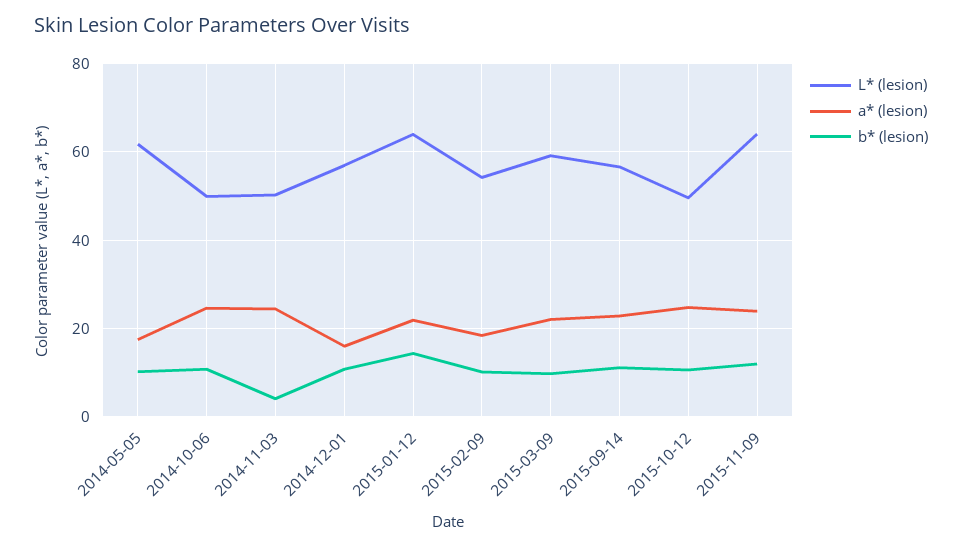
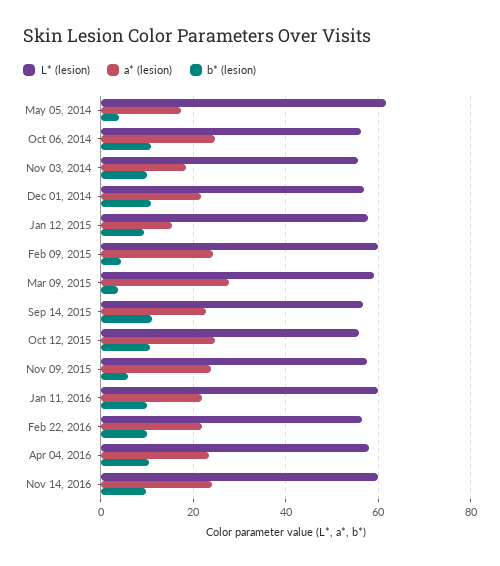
b* (lesion), 2014-05-05: 10 -> 4
L* (lesion), 2014-10-06: 50 -> 56
L* (lesion), 2014-11-03: 50 -> 56
a* (lesion), 2014-11-03: 24 -> 18
b* (lesion), 2014-11-03: 4 -> 10
a* (lesion), 2014-12-01: 16 -> 22
L* (lesion), 2015-01-12: 64 -> 58
a* (lesion), 2015-01-12: 22 -> 16
b* (lesion), 2015-01-12: 14 -> 10
L* (lesion), 2015-02-09: 54 -> 60
a* (lesion), 2015-02-09: 18 -> 24
b* (lesion), 2015-02-09: 10 -> 4
a* (lesion), 2015-03-09: 22 -> 28
b* (lesion), 2015-03-09: 10 -> 4
L* (lesion), 2015-10-12: 50 -> 56
L* (lesion), 2015-11-09: 64 -> 58
b* (lesion), 2015-11-09: 12 -> 6
L* (lesion), Jan 11, 2016: none -> 60
a* (lesion), Jan 11, 2016: none -> 22
b* (lesion), Jan 11, 2016: none -> 10
L* (lesion), Feb 22, 2016: none -> 56
a* (lesion), Feb 22, 2016: none -> 22
b* (lesion), Feb 22, 2016: none -> 10
L* (lesion), Apr 04, 2016: none -> 58
a* (lesion), Apr 04, 2016: none -> 24
b* (lesion), Apr 04, 2016: none -> 10
L* (lesion), Nov 14, 2016: none -> 60
a* (lesion), Nov 14, 2016: none -> 24
b* (lesion), Nov 14, 2016: none -> 10

